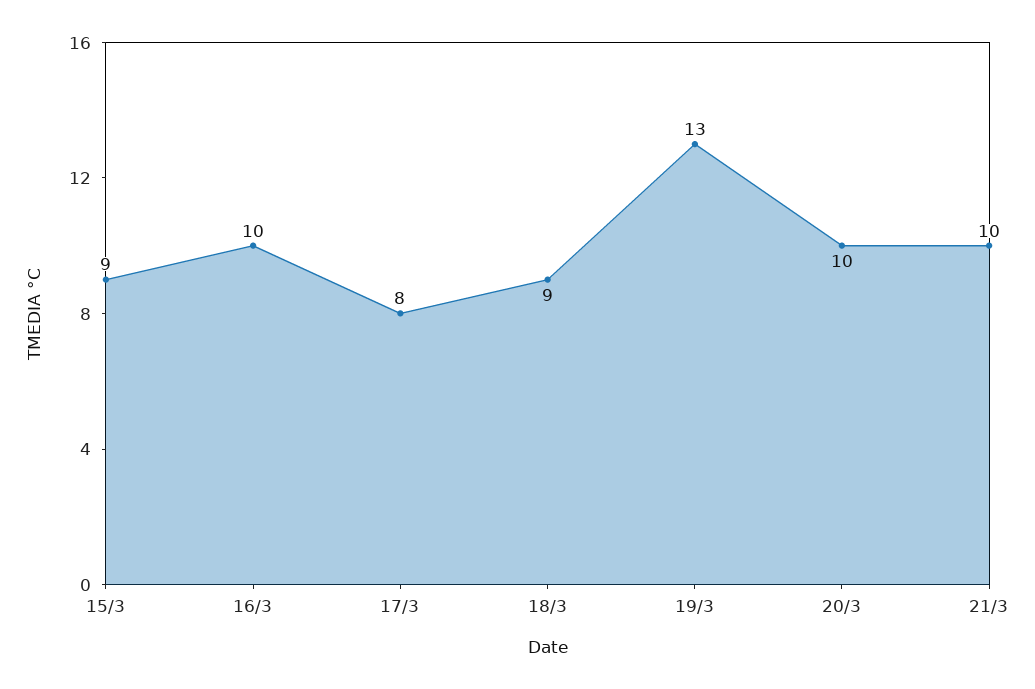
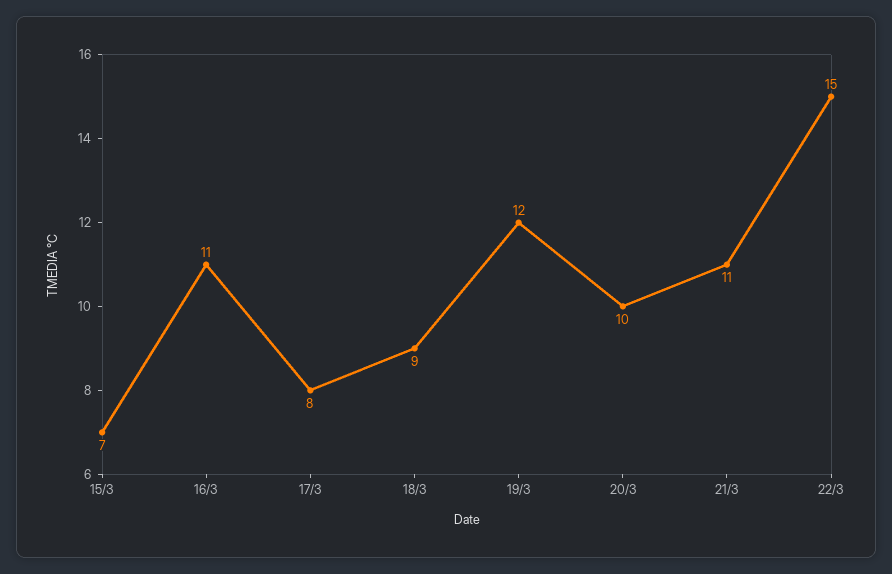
15/3: 9 -> 7
16/3: 10 -> 11
19/3: 13 -> 12
21/3: 10 -> 11
22/3: none -> 15

